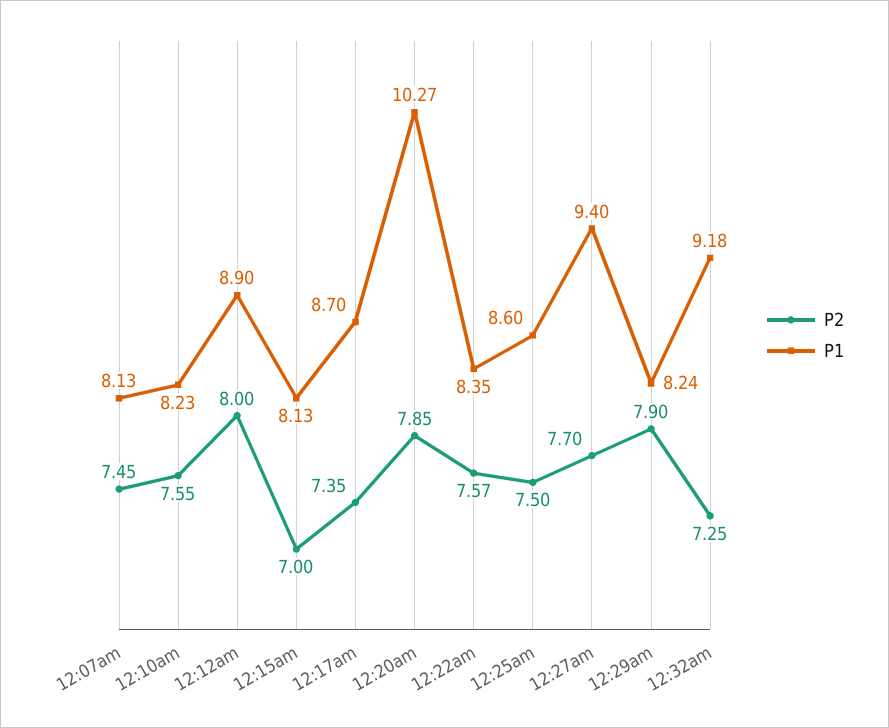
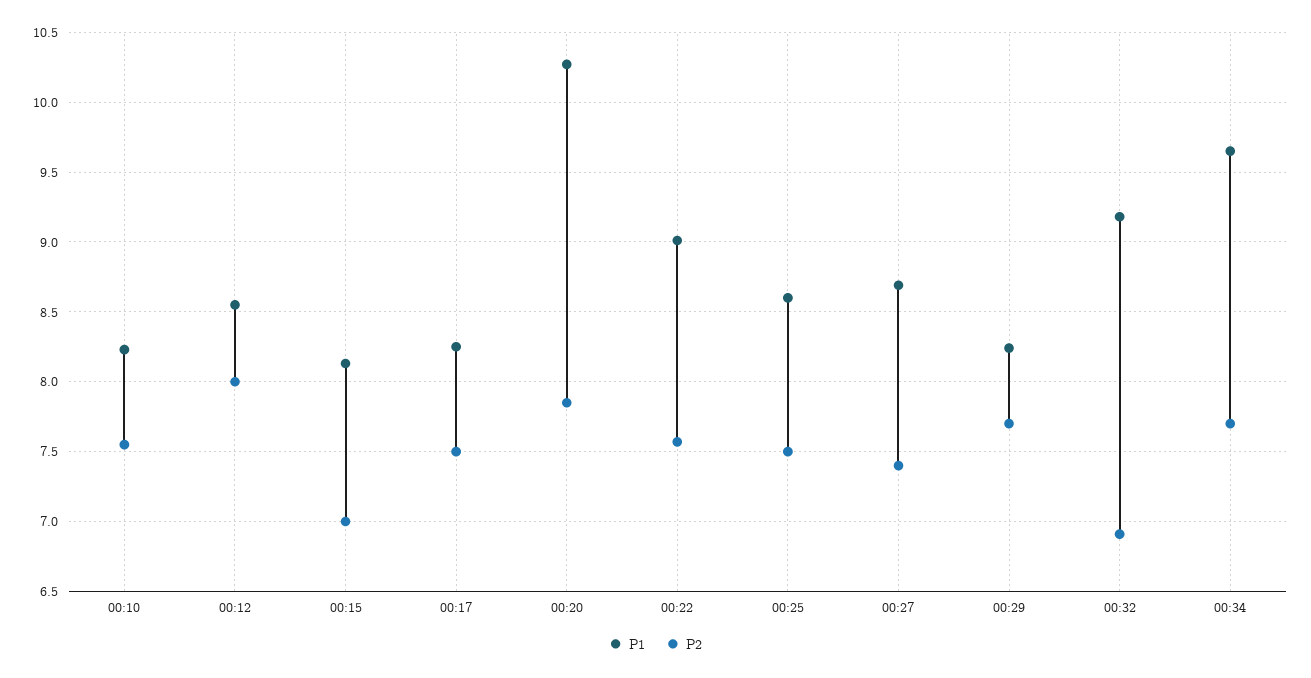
P2, 12:07am: 7.45 -> none
P1, 12:07am: 8.13 -> none
P1, 12:12am: 8.9 -> 8.55
P2, 12:17am: 7.35 -> 7.5
P1, 12:17am: 8.7 -> 8.25
P1, 12:22am: 8.35 -> 9
P2, 12:27am: 7.7 -> 7.4
P1, 12:27am: 9.4 -> 8.7
P2, 12:29am: 7.9 -> 7.7
P2, 12:32am: 7.25 -> 6.9
P1, 00:34: none -> 9.65
P2, 00:34: none -> 7.7

